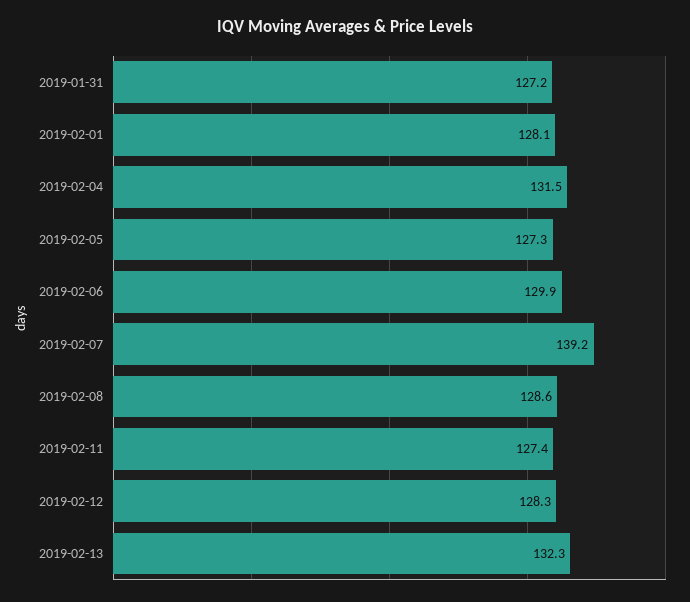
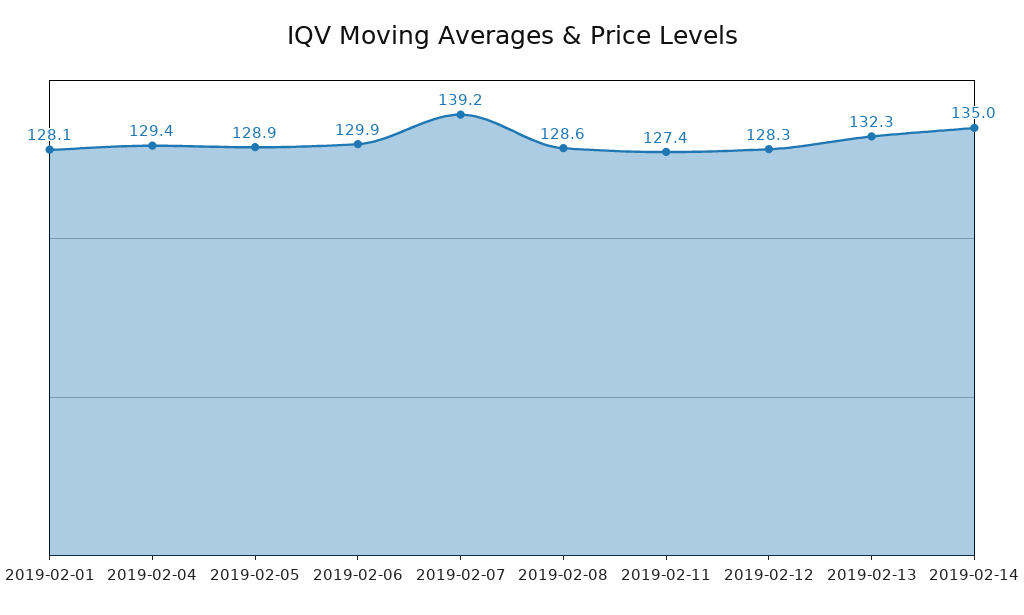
2019-01-31: 127.2 -> none
2019-02-04: 131.5 -> 129.4
2019-02-05: 127.3 -> 128.9
2019-02-14: none -> 135

